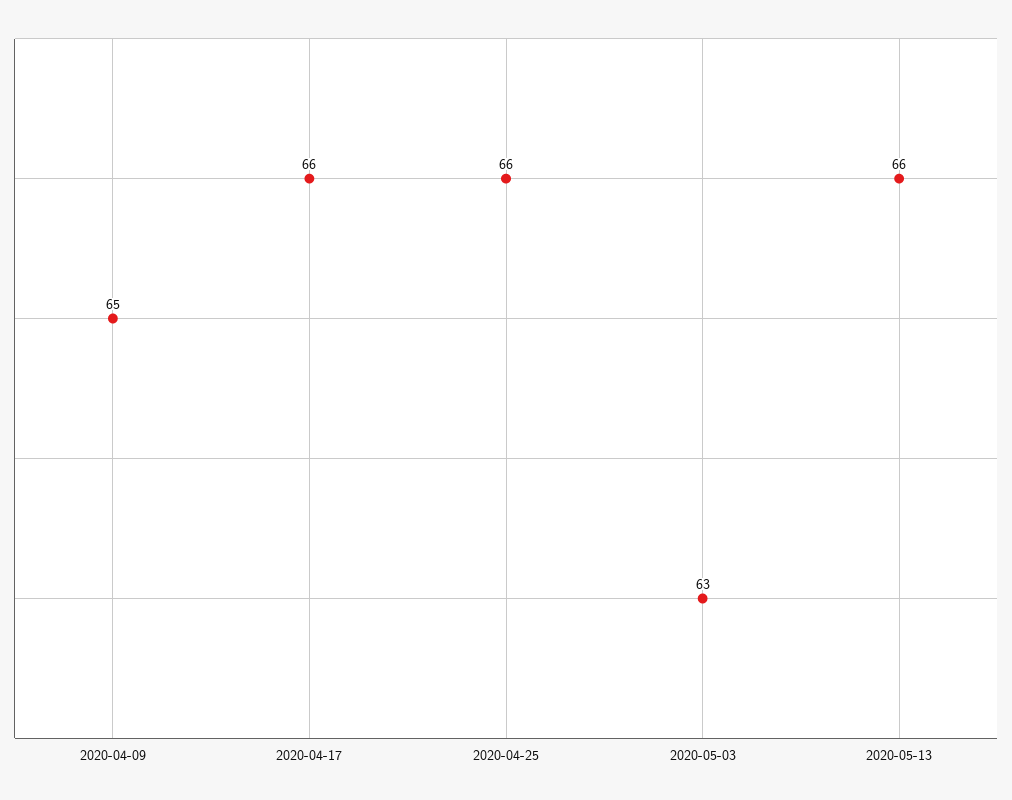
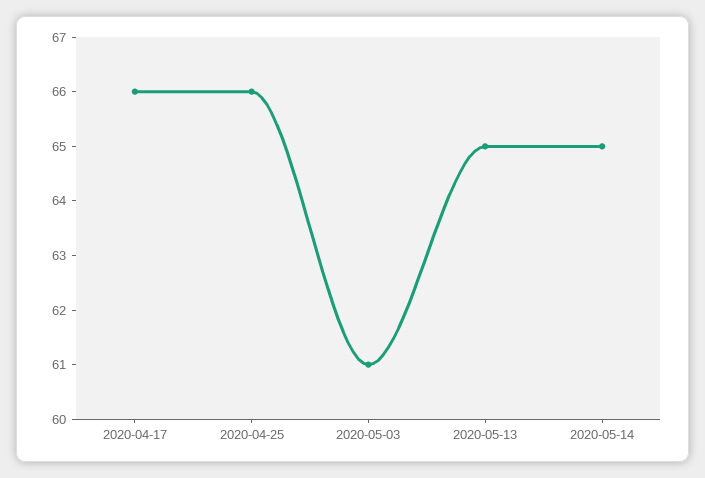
2020-04-09: 65 -> none
2020-05-03: 63 -> 61
2020-05-13: 66 -> 65
2020-05-14: none -> 65

